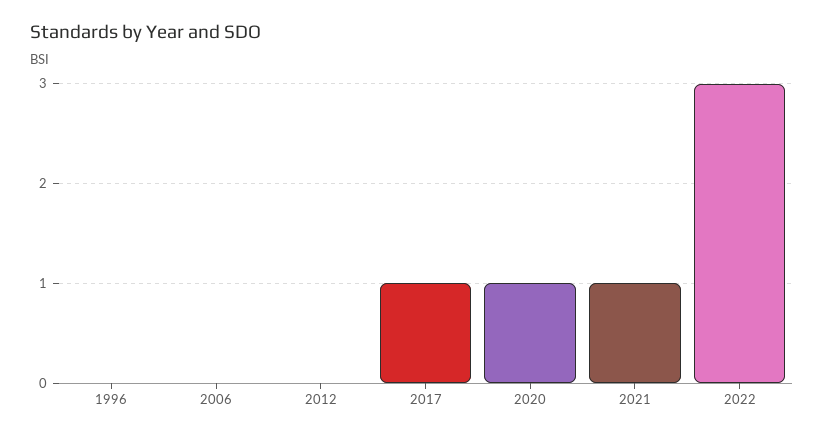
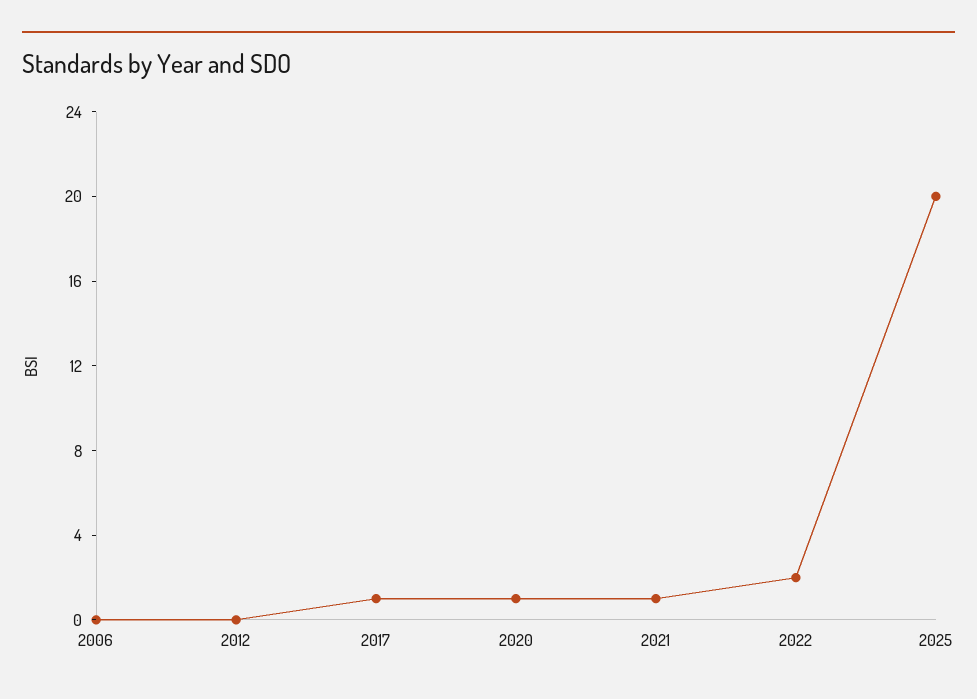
1996: 0 -> none
2022: 3 -> 2
2025: none -> 20

